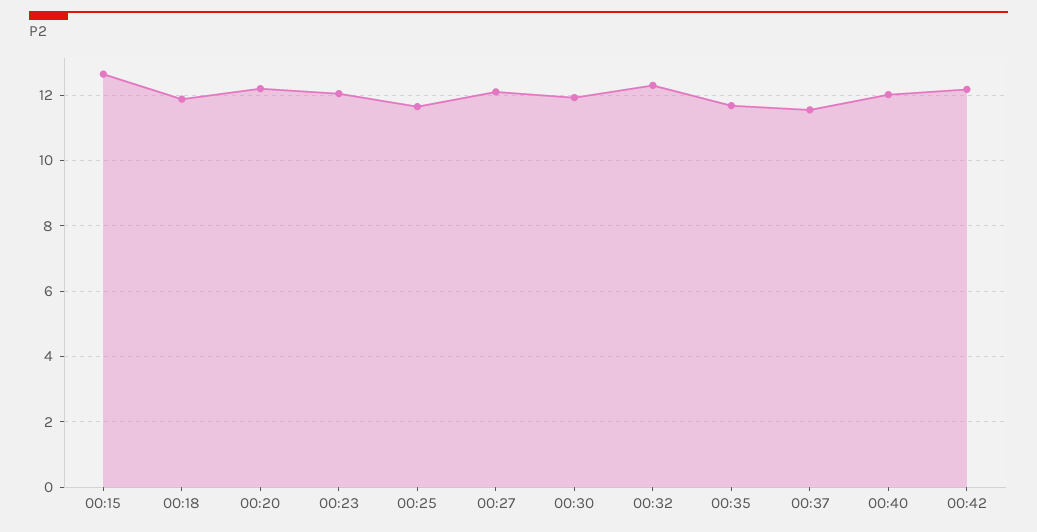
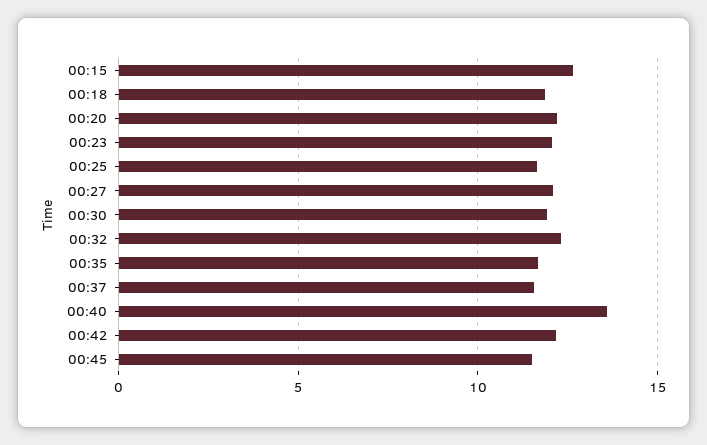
00:40: 12 -> 13.5
00:45: none -> 11.5

